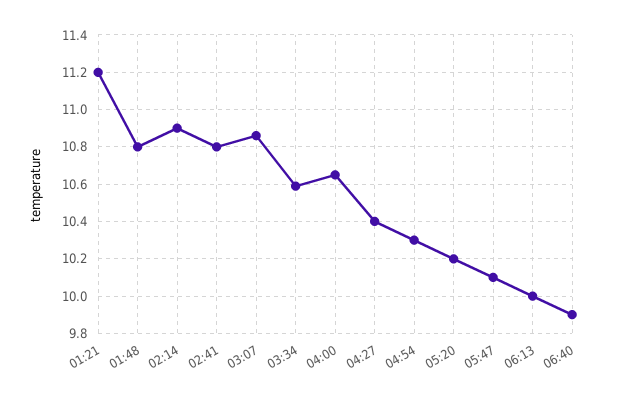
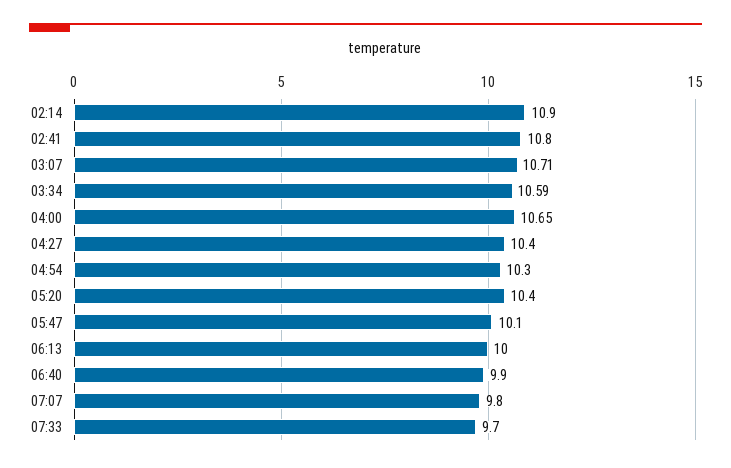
01:21: 11.2 -> none
01:48: 10.8 -> none
03:07: 10.85 -> 10.71
05:20: 10.2 -> 10.4
07:07: none -> 9.8
07:33: none -> 9.7

